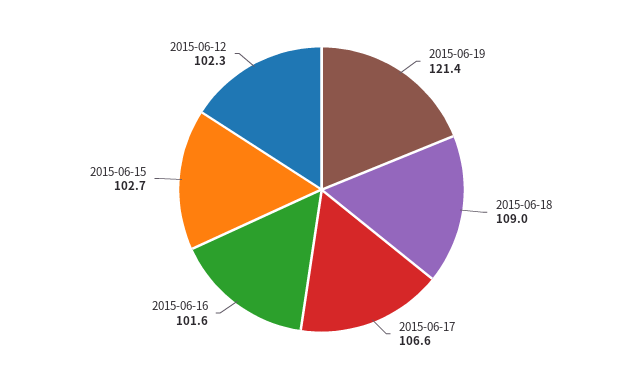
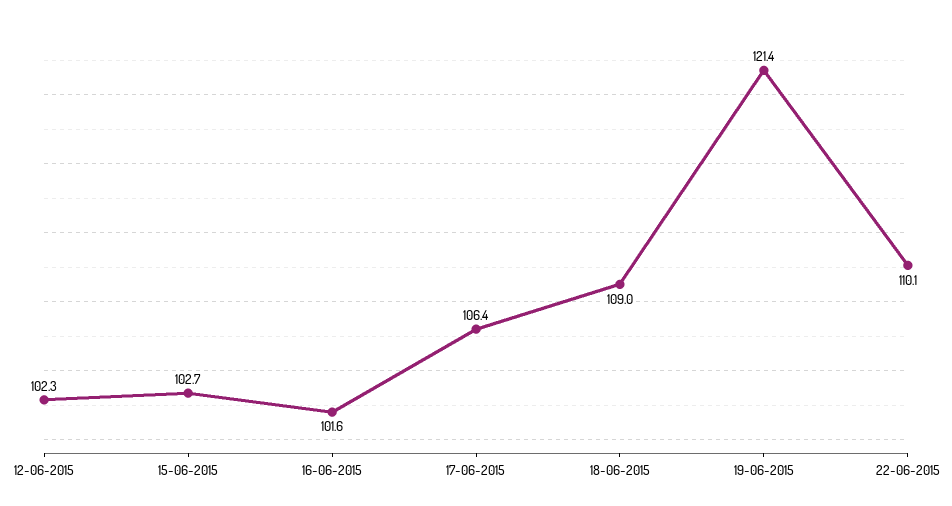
2015-06-17: 106.6 -> 106.4
22-06-2015: none -> 110.1

